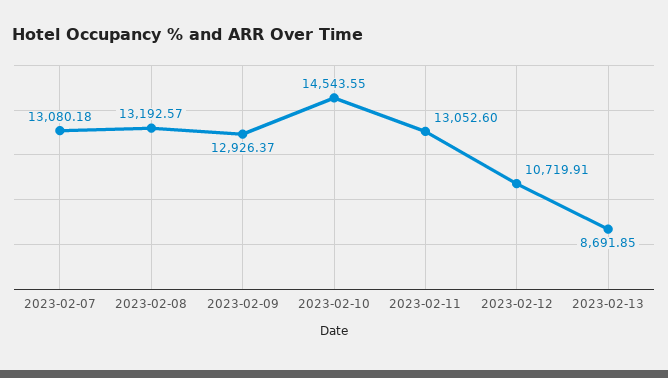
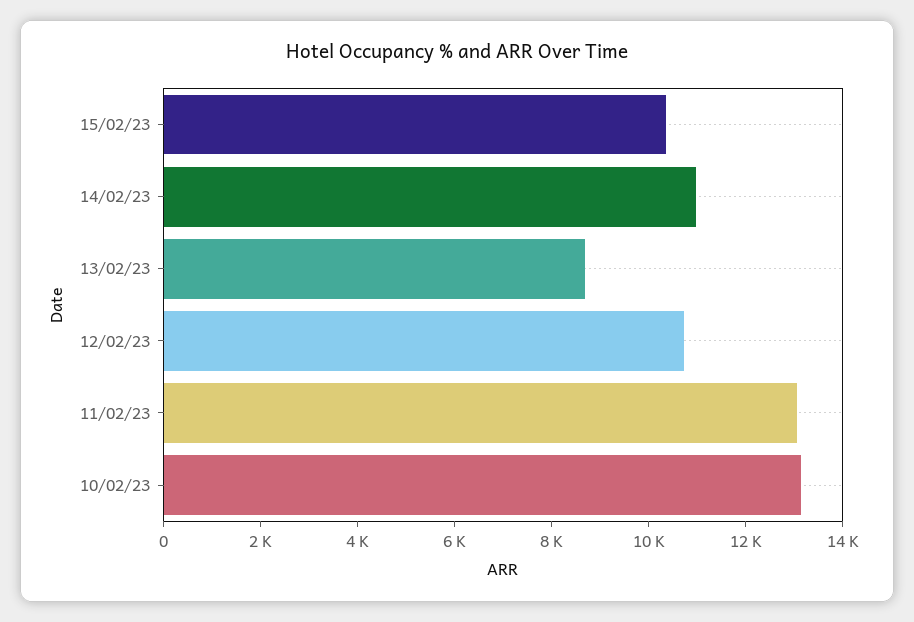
2023-02-07: 13080.18 -> none
2023-02-08: 13192.57 -> none
2023-02-09: 12926.37 -> none
2023-02-10: 14543.55 -> 13000
15/02/23: none -> 10500
14/02/23: none -> 11000

